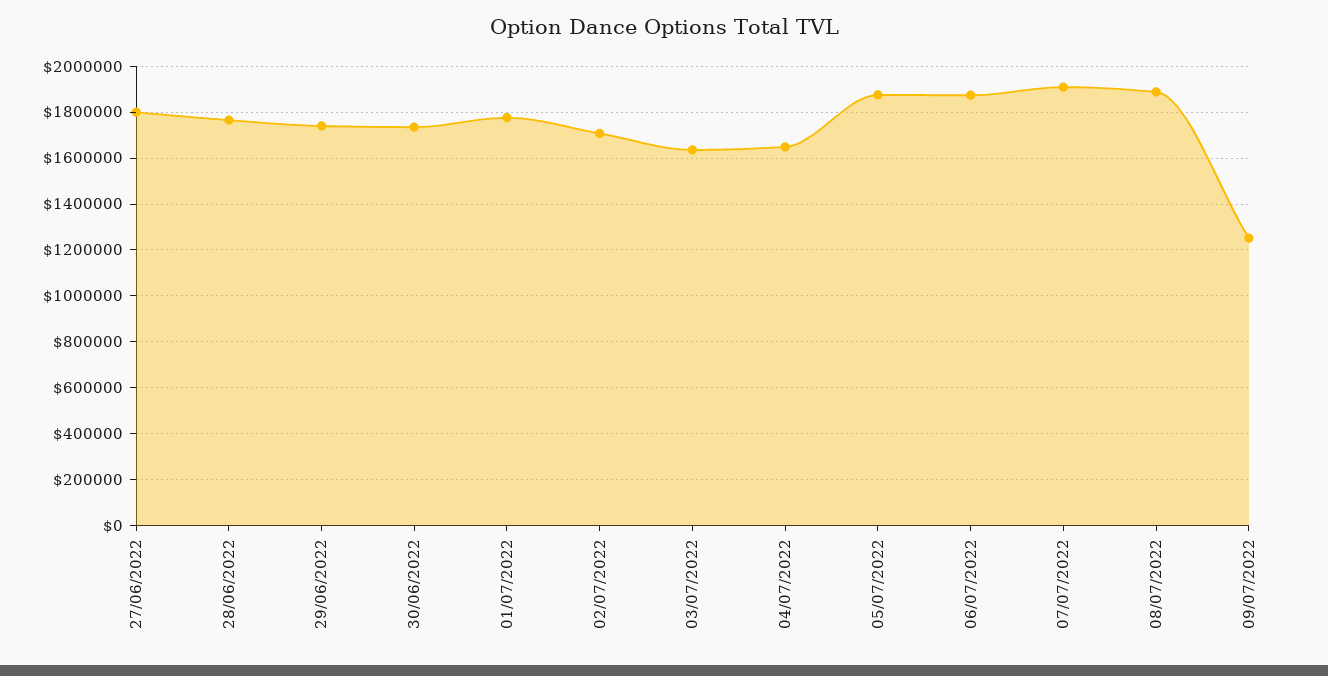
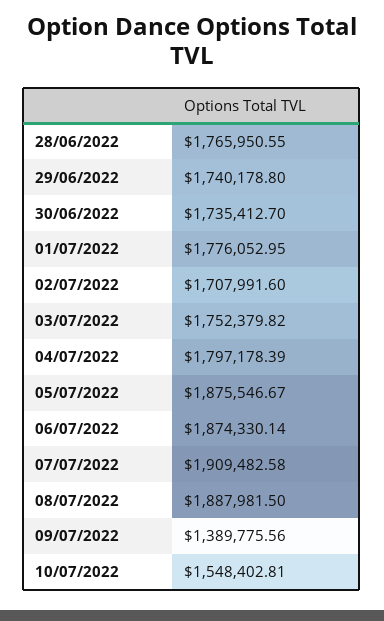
27/06/2022: 1800000 -> none
03/07/2022: 1650000 -> 1752379.82
04/07/2022: 1650000 -> 1797178.39
09/07/2022: 1250000 -> 1389775.56
10/07/2022: none -> 1548402.81

